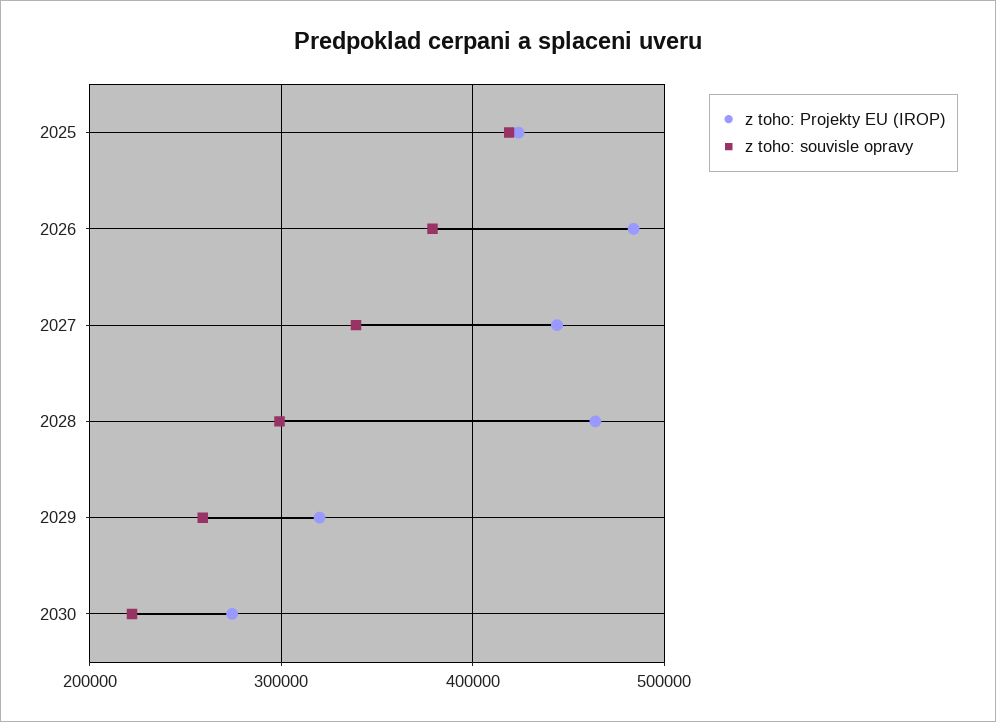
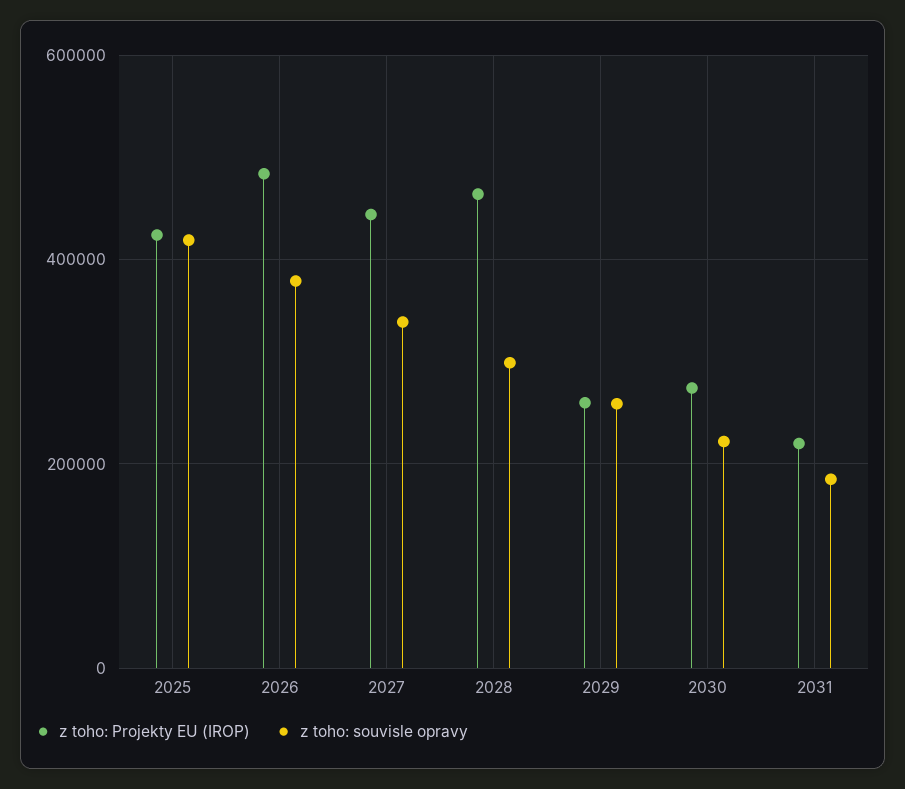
z toho: Projekty EU (IROP), 2029: 320000 -> 260000
z toho: Projekty EU (IROP), 2031: none -> 220000
z toho: souvisle opravy, 2031: none -> 180000

